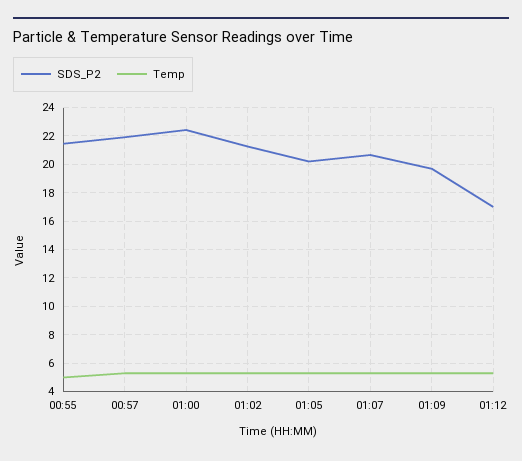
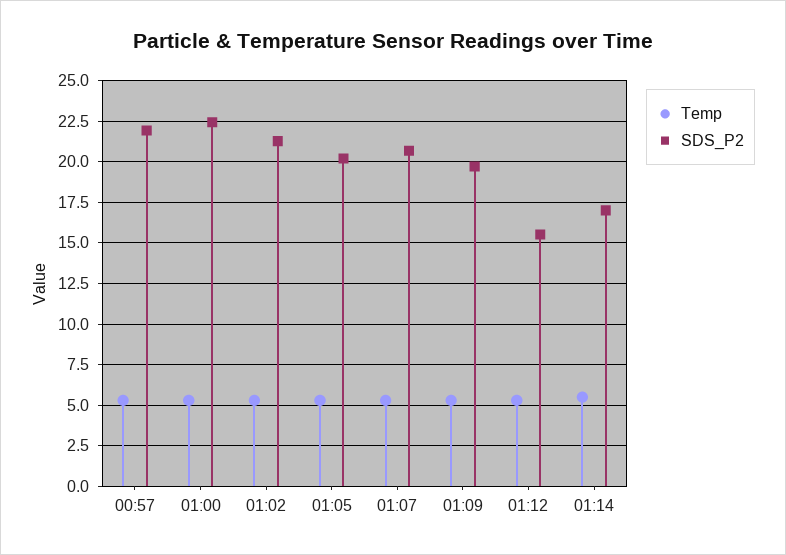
SDS_P2, 00:55: 21.5 -> none
Temp, 00:55: 5 -> none
SDS_P2, 01:12: 17 -> 15.5
Temp, 01:14: none -> 5.5
SDS_P2, 01:14: none -> 17

